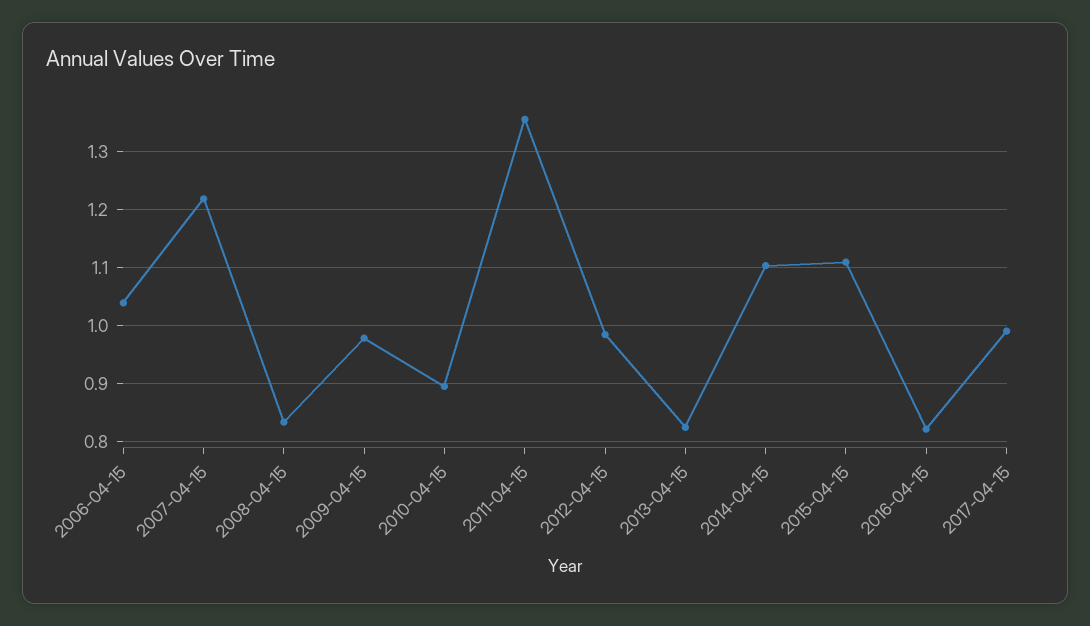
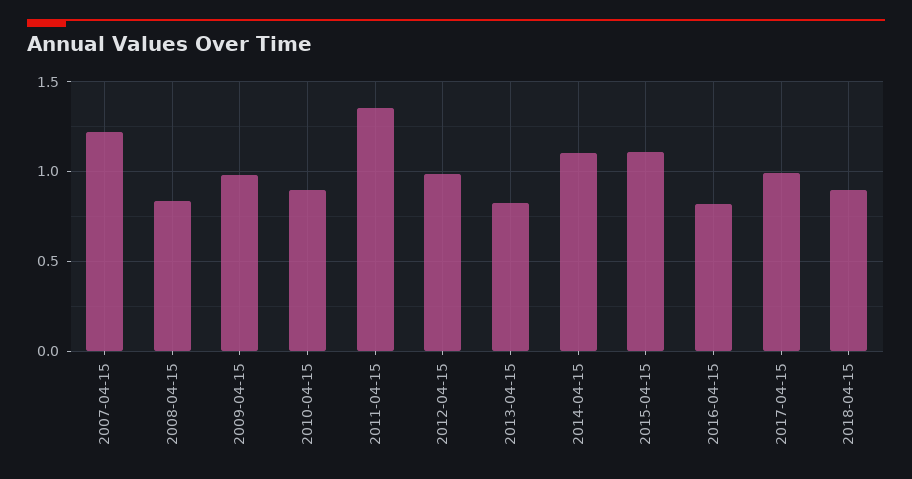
2006-04-15: 1.04 -> none
2018-04-15: none -> 0.9

